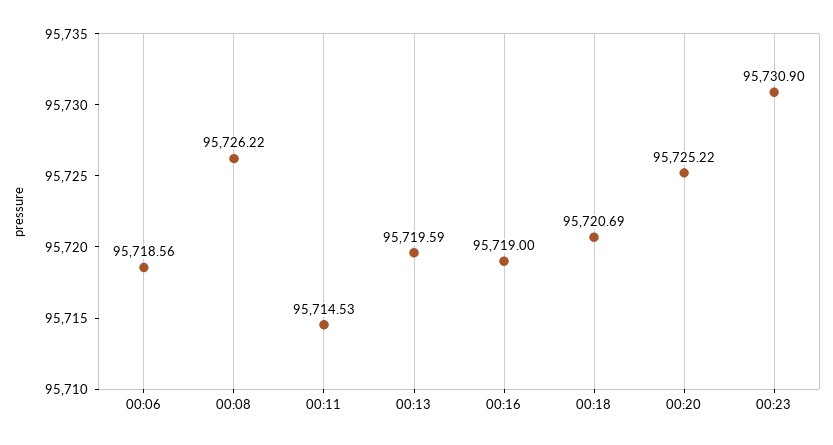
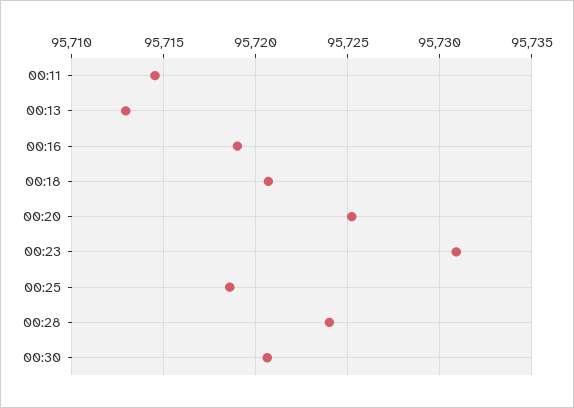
00:06: 95718.56 -> none
00:08: 95726.22 -> none
00:13: 95719.59 -> 95713
00:25: none -> 95718.5
00:28: none -> 95724
00:30: none -> 95720.5

